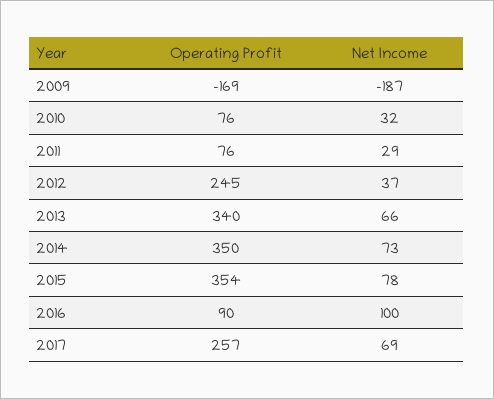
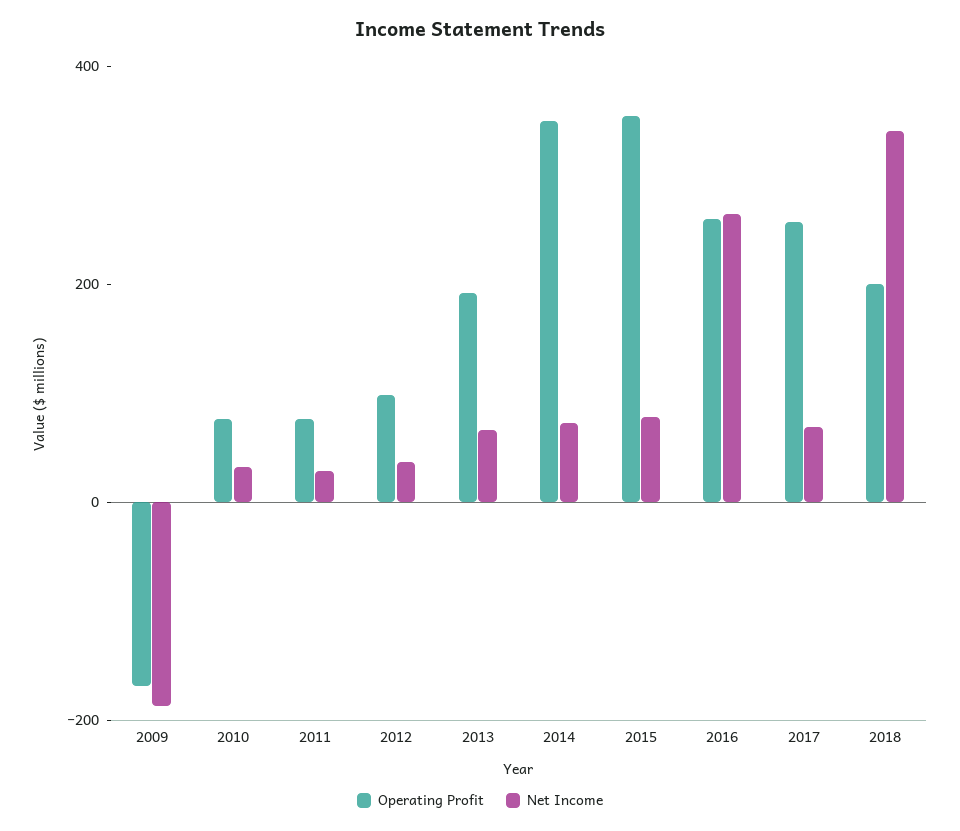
Operating Profit, 2012: 245 -> 100
Operating Profit, 2013: 340 -> 200
Operating Profit, 2016: 90 -> 250
Net Income, 2016: 100 -> 250
Operating Profit, 2018: none -> 200
Net Income, 2018: none -> 350

